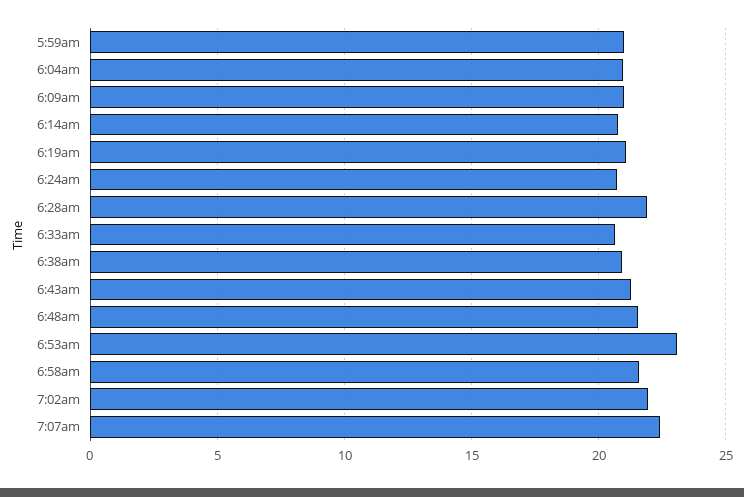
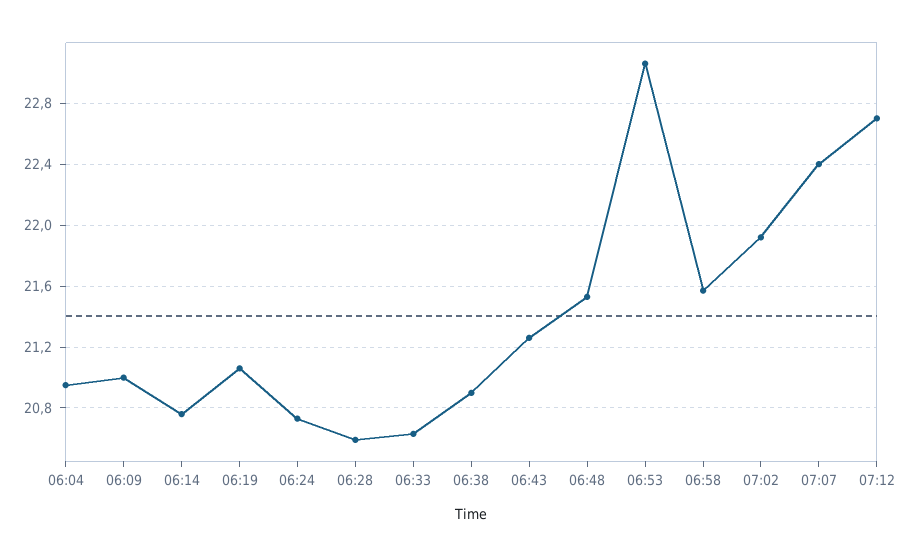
5:59am: 21 -> none
6:28am: 22 -> 20.6
07:12: none -> 22.7

